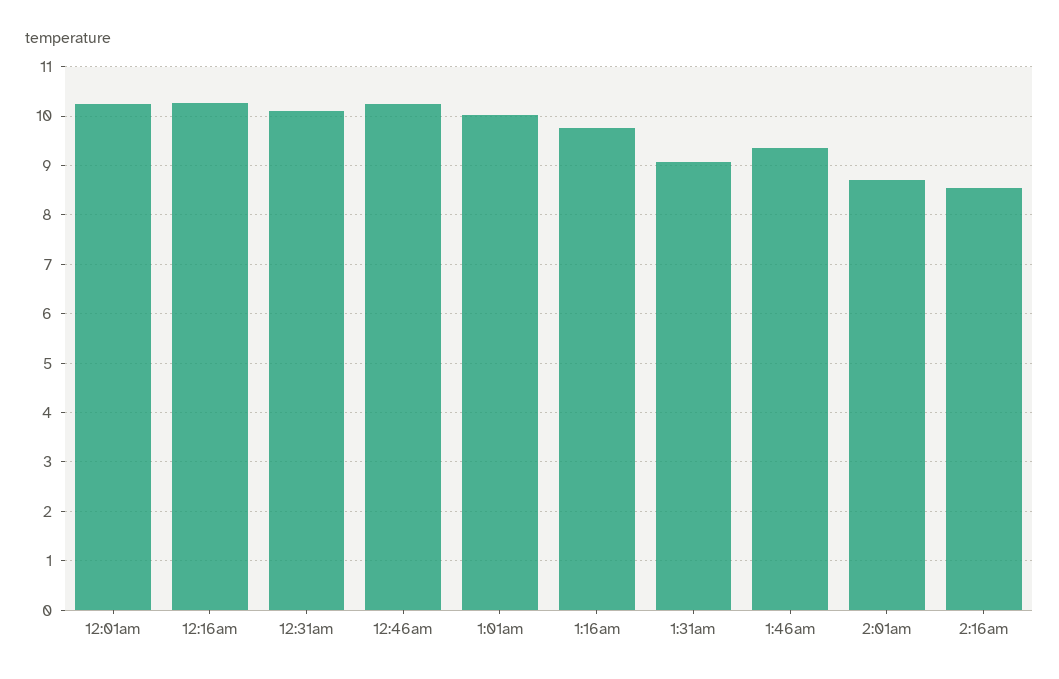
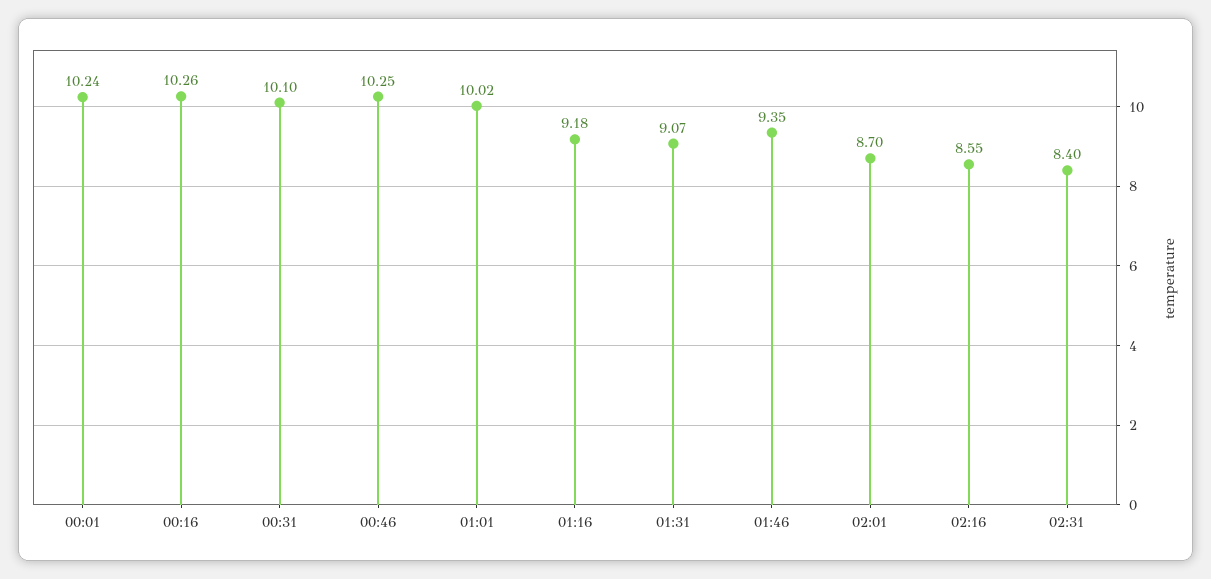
1:16am: 9.8 -> 9.18
02:31: none -> 8.4

